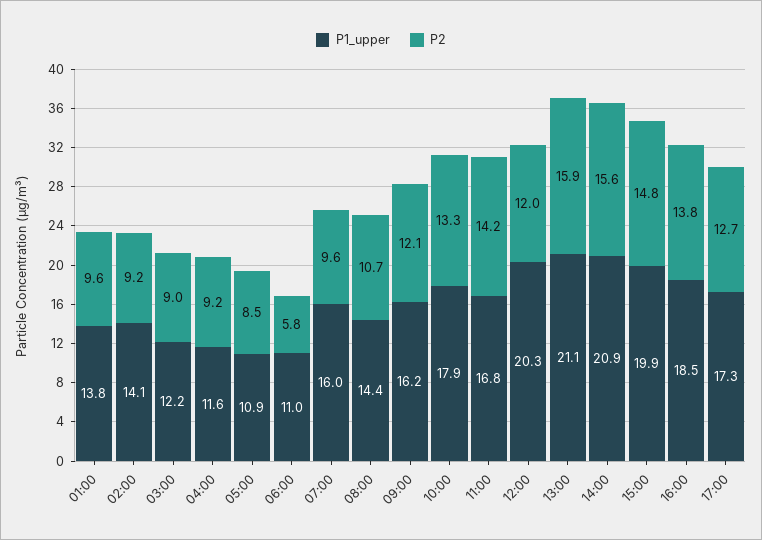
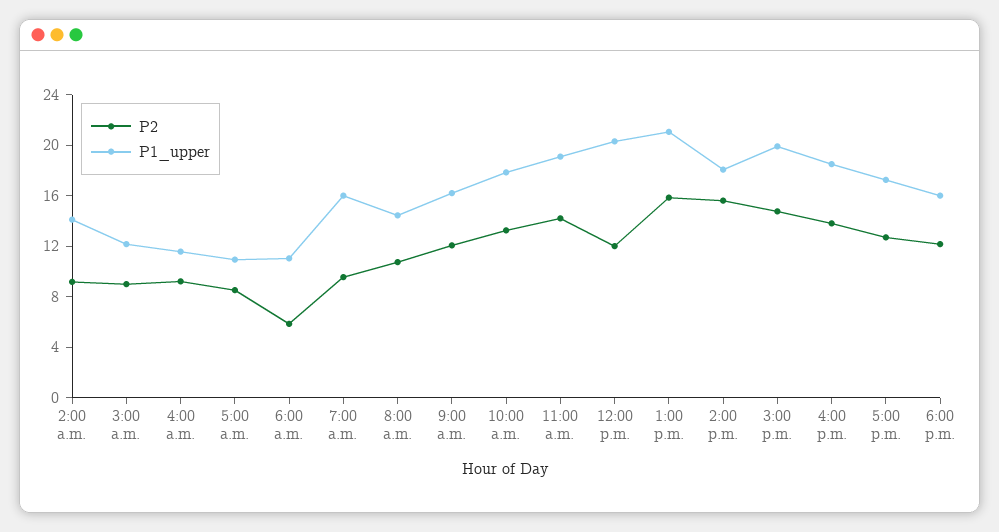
P1_upper, 01:00: 13.8 -> none
P2, 01:00: 9.6 -> none
P1_upper, 11:00: 16.8 -> 19
P1_upper, 14:00: 20.9 -> 18
P2, 6:00 p.m.: none -> 12
P1_upper, 6:00 p.m.: none -> 16

